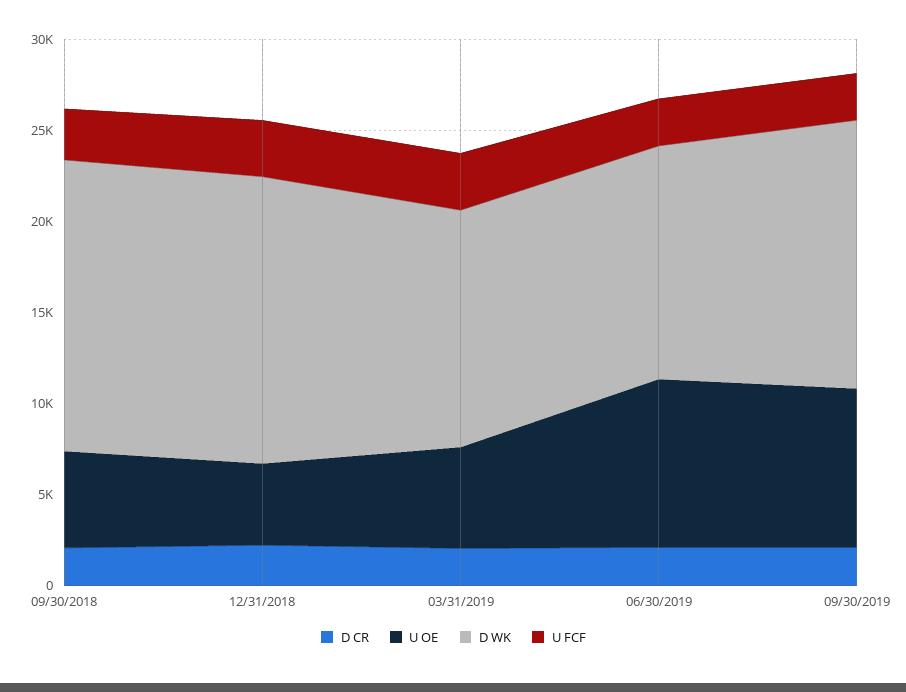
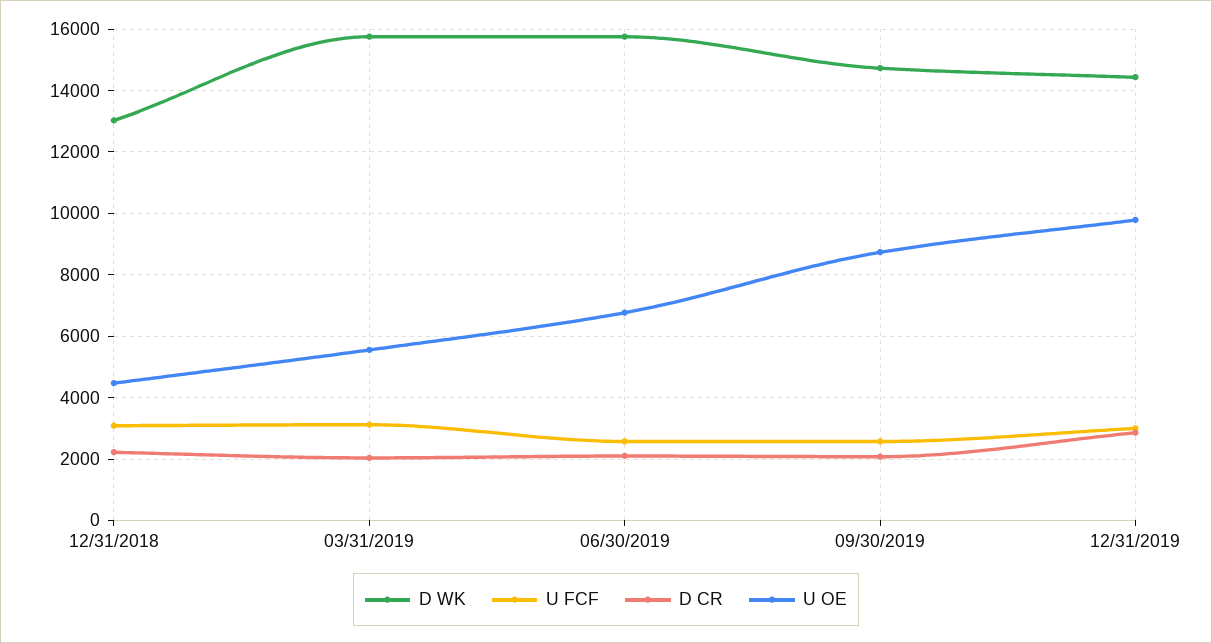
D CR, 09/30/2018: 2000 -> none
U OE, 09/30/2018: 5000 -> none
D WK, 09/30/2018: 16000 -> none
U FCF, 09/30/2018: 3000 -> none
D WK, 12/31/2018: 16000 -> 13000
D WK, 03/31/2019: 13000 -> 15800
U OE, 06/30/2019: 9000 -> 6800
D WK, 06/30/2019: 13000 -> 15800
D WK, 12/31/2019: none -> 14400
U FCF, 12/31/2019: none -> 3000
D CR, 12/31/2019: none -> 2800
U OE, 12/31/2019: none -> 9800

